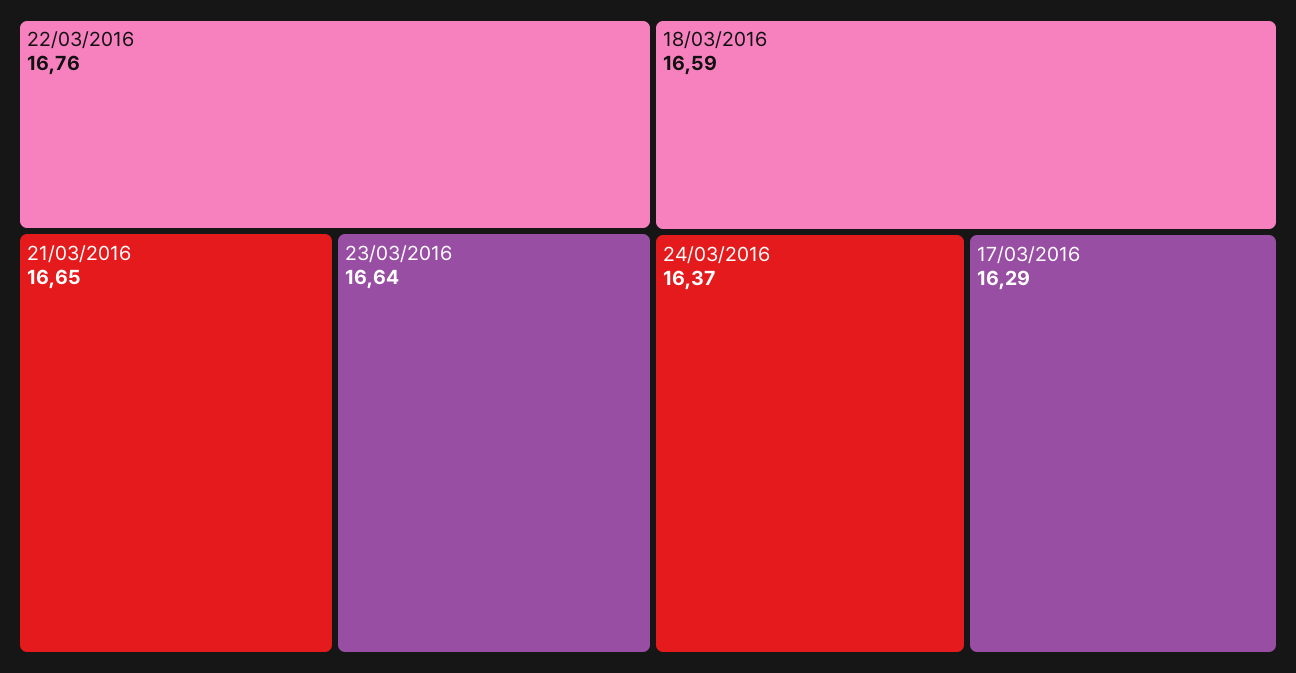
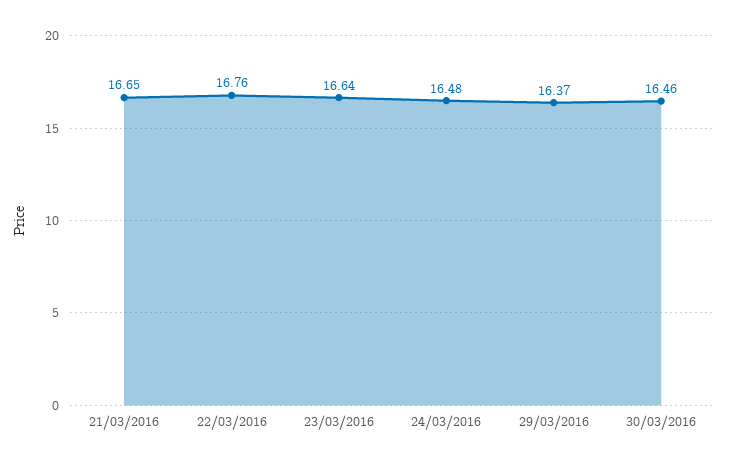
18/03/2016: 16.59 -> none
24/03/2016: 16.37 -> 16.48
17/03/2016: 16.29 -> none
29/03/2016: none -> 16.37
30/03/2016: none -> 16.46

